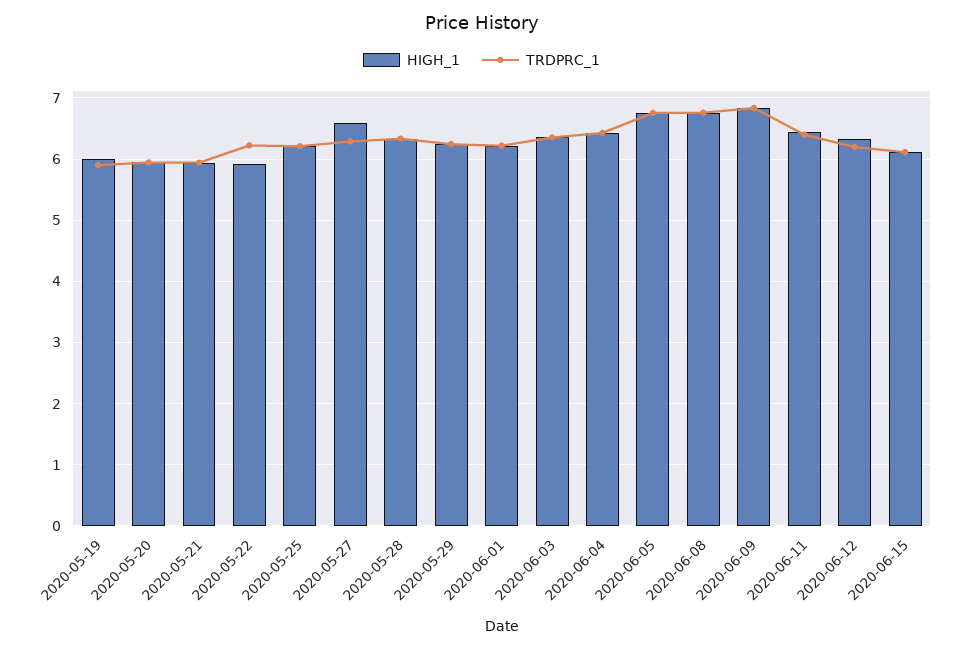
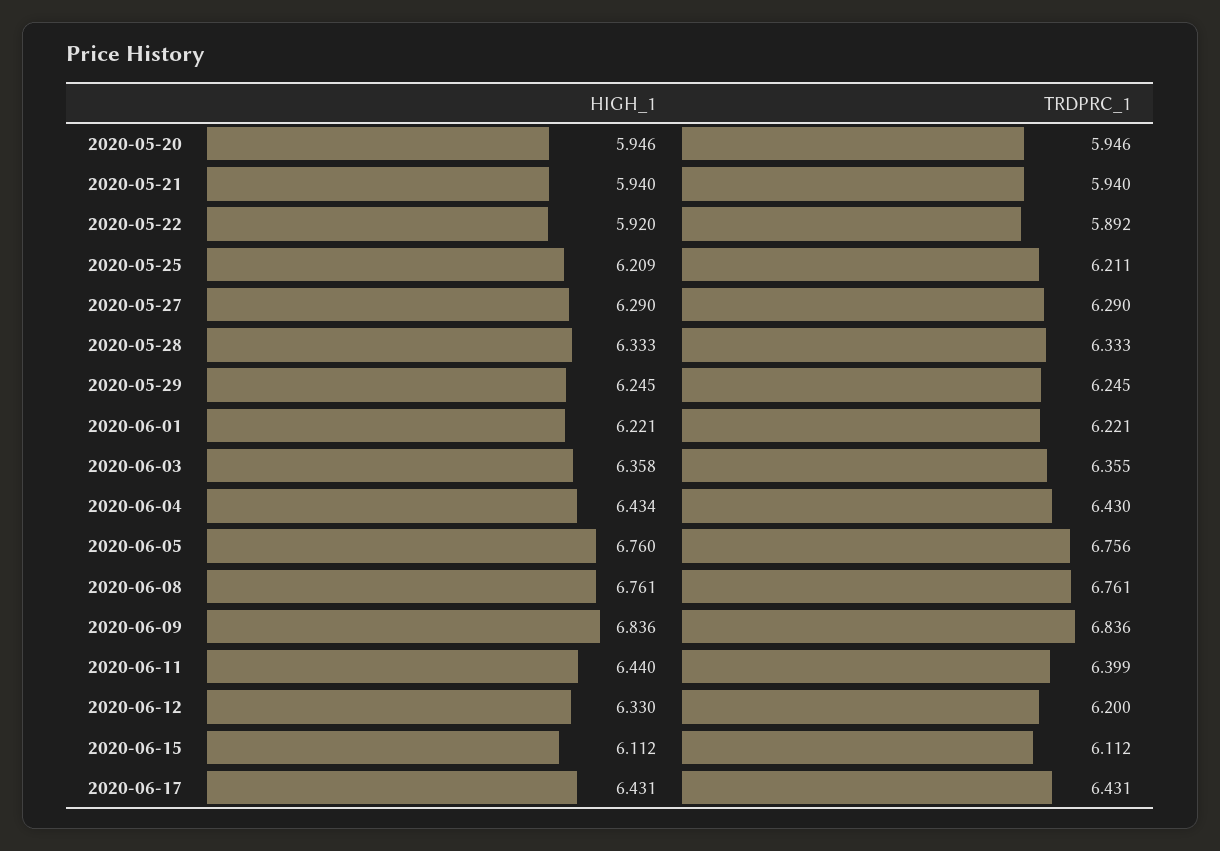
HIGH_1, 2020-05-19: 6 -> none
TRDPRC_1, 2020-05-19: 5.9 -> none
TRDPRC_1, 2020-05-22: 6.2 -> 5.892
HIGH_1, 2020-05-27: 6.6 -> 6.29
HIGH_1, 2020-06-17: none -> 6.431
TRDPRC_1, 2020-06-17: none -> 6.431

